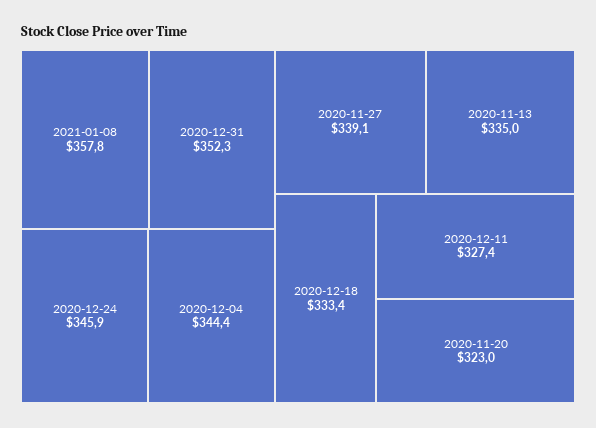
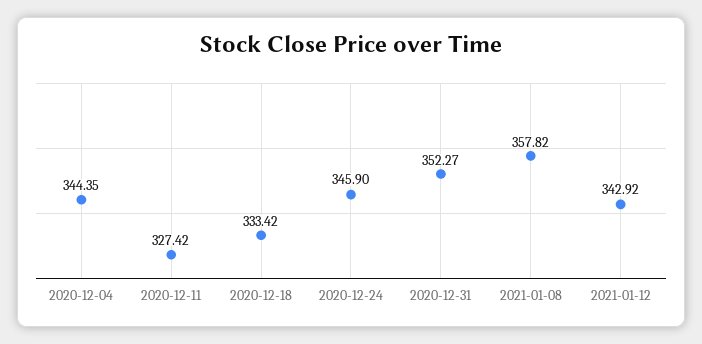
2020-11-27: 339.1 -> none
2020-11-13: 335 -> none
2020-11-20: 323 -> none
2021-01-12: none -> 342.92

